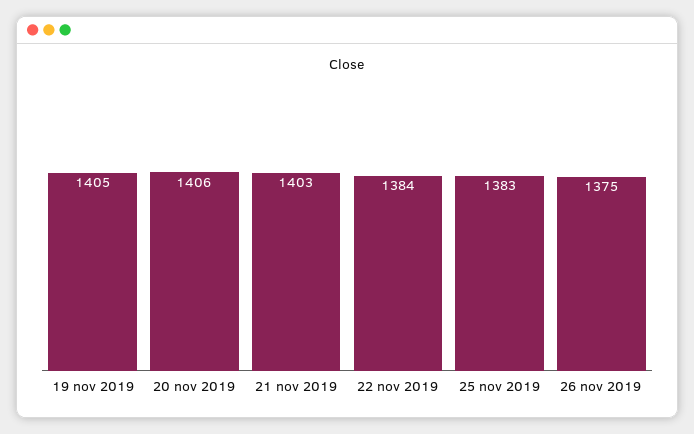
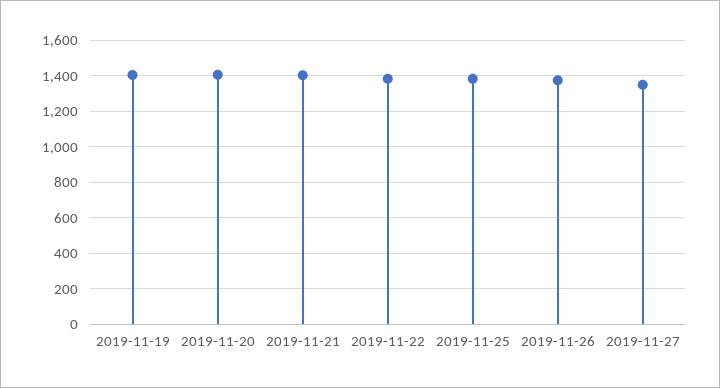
2019-11-27: none -> 1350

